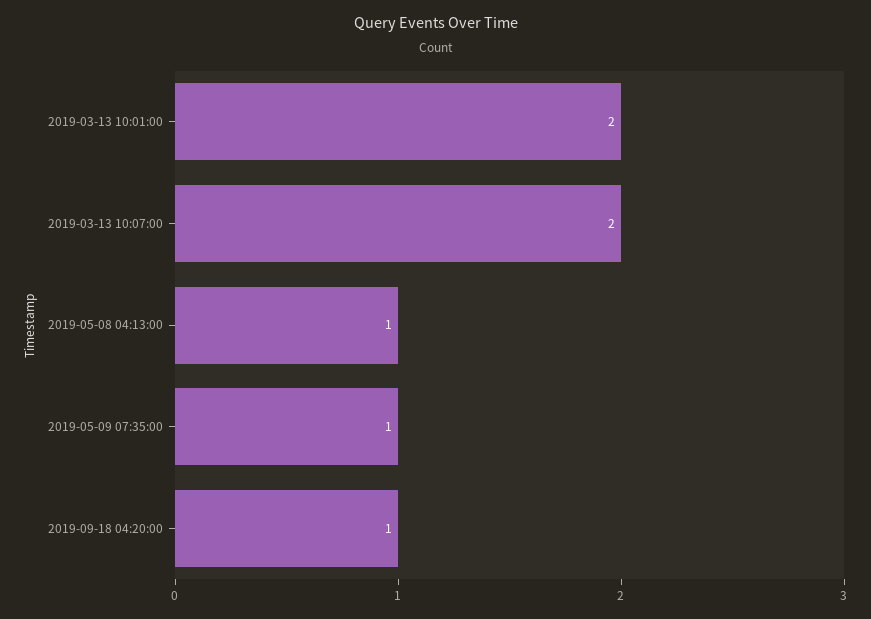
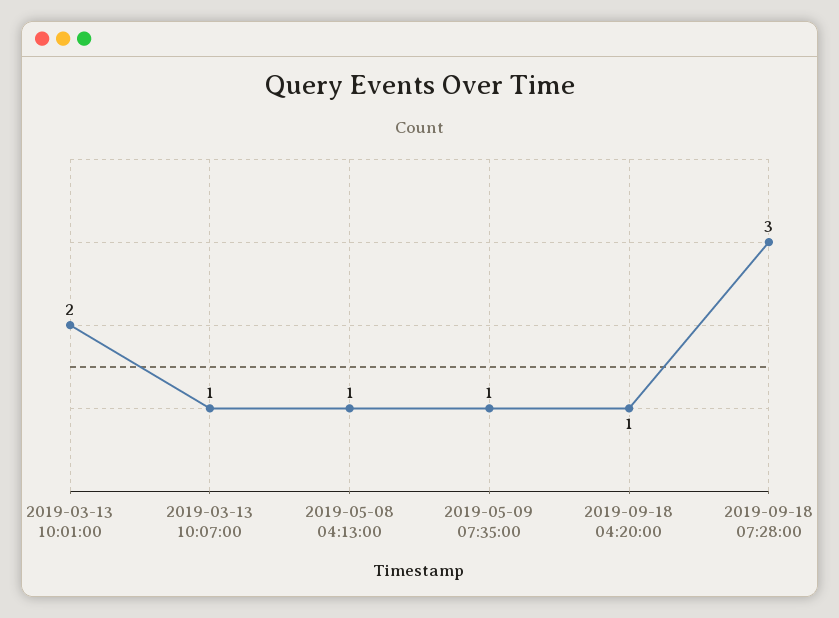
2019-03-13 10:07:00: 2 -> 1
2019-09-18 07:28:00: none -> 3

